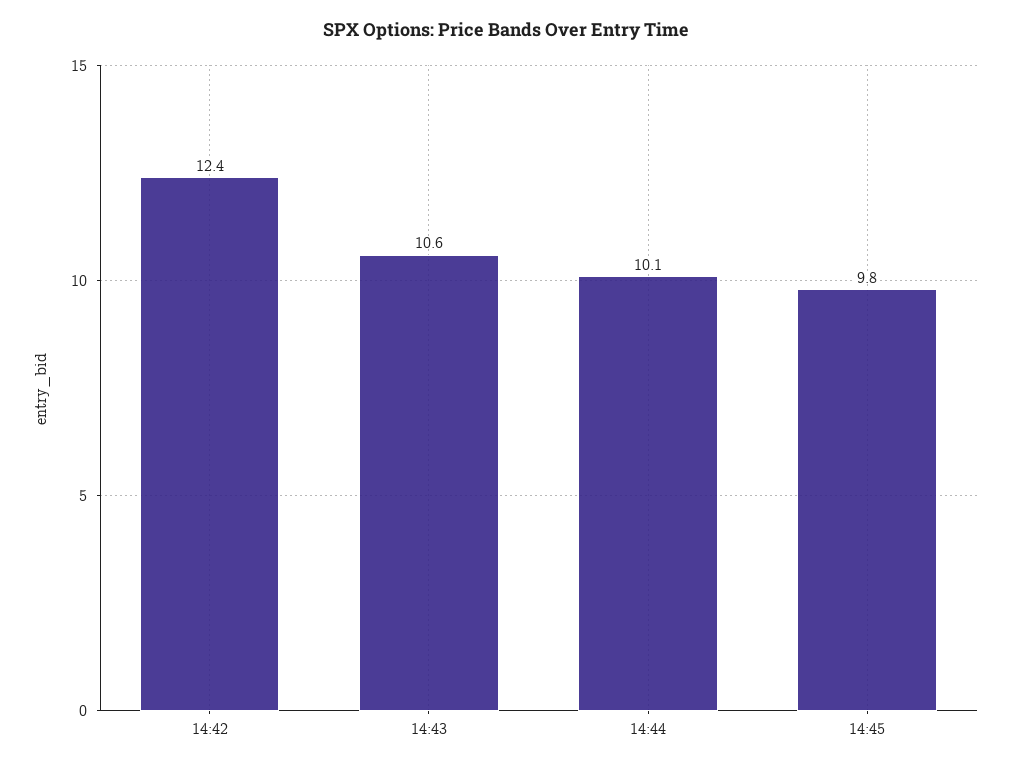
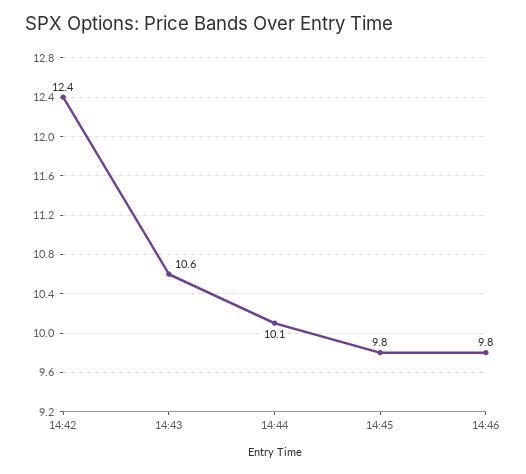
14:46: none -> 9.8

